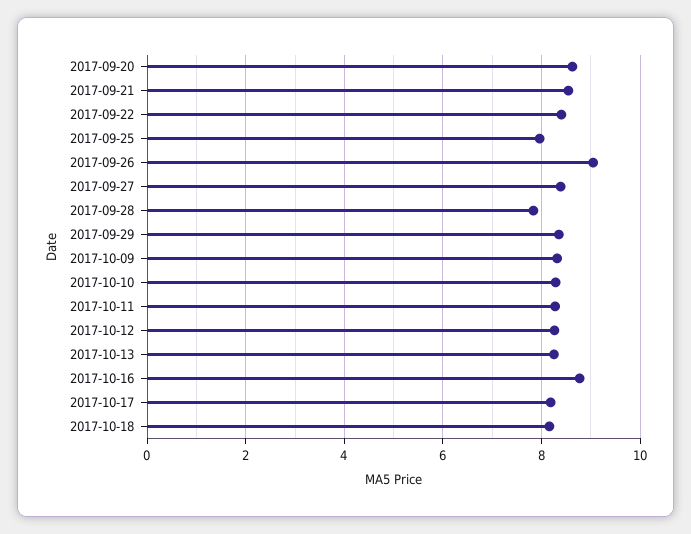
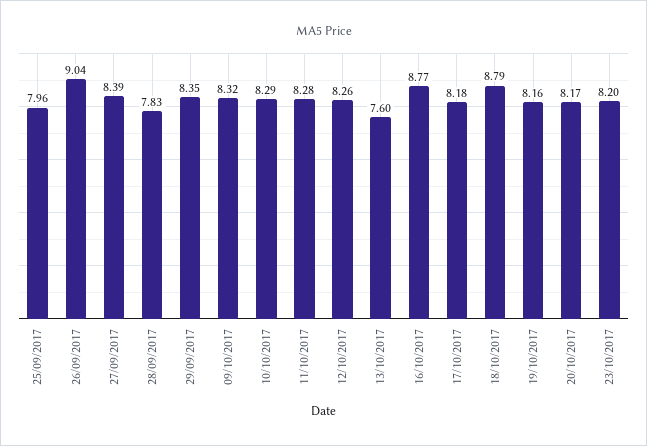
2017-09-20: 8.6 -> none
2017-09-21: 8.6 -> none
2017-09-22: 8.4 -> none
2017-10-13: 8.2 -> 7.6
2017-10-18: 8.2 -> 8.79
19/10/2017: none -> 8.16
20/10/2017: none -> 8.17
23/10/2017: none -> 8.2

